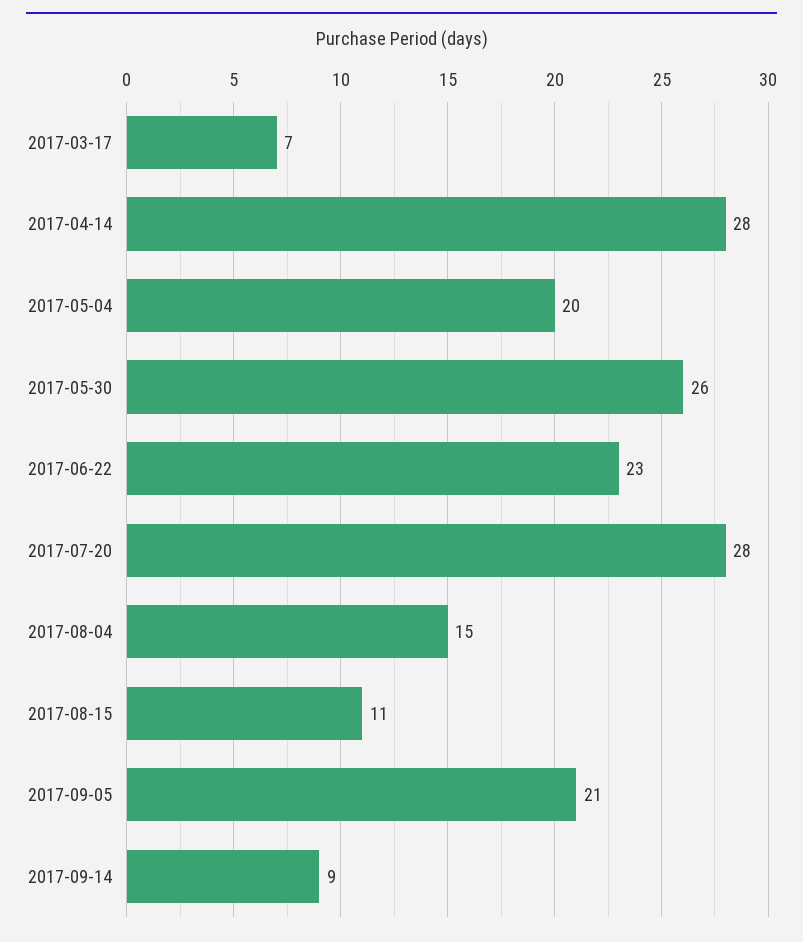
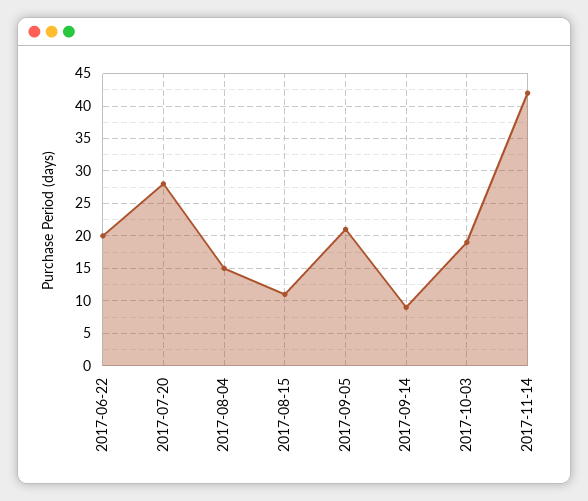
2017-03-17: 7 -> none
2017-04-14: 28 -> none
2017-05-04: 20 -> none
2017-05-30: 26 -> none
2017-06-22: 23 -> 20
2017-10-03: none -> 19
2017-11-14: none -> 42

